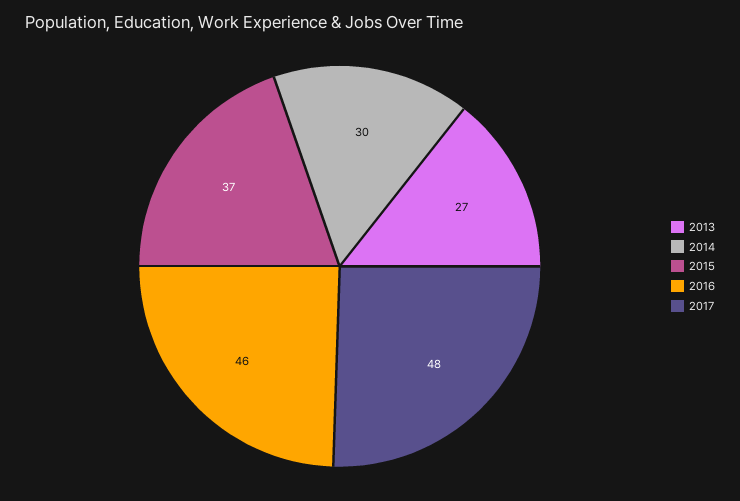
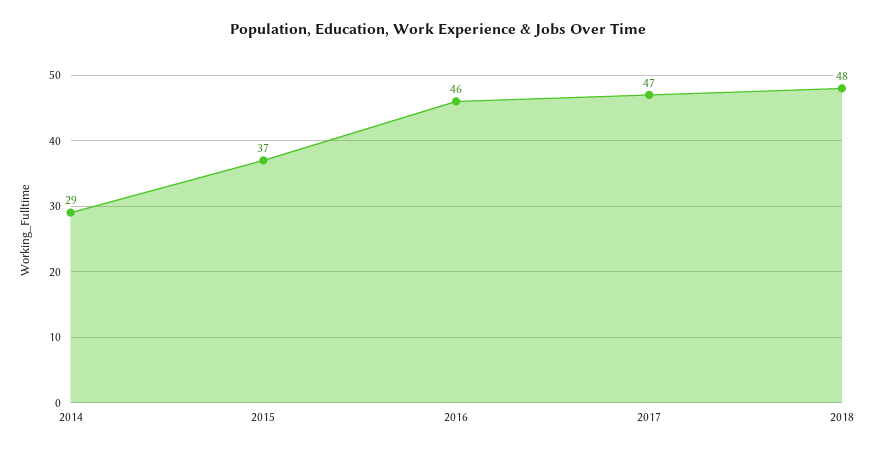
2013: 27 -> none
2014: 30 -> 29
2017: 48 -> 47
2018: none -> 48

